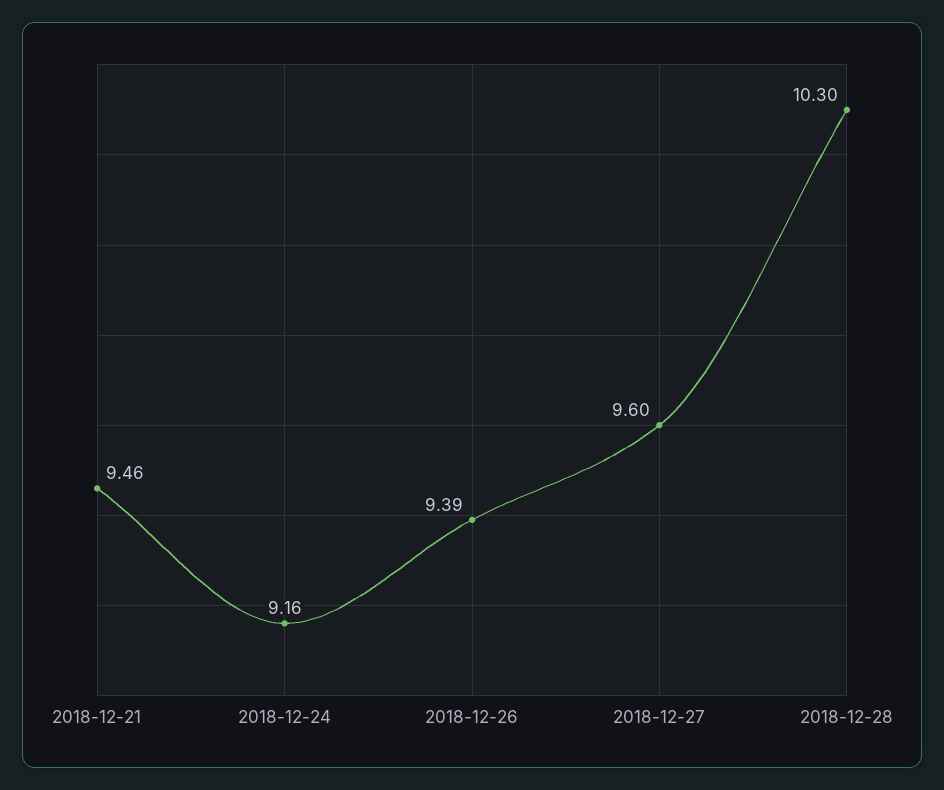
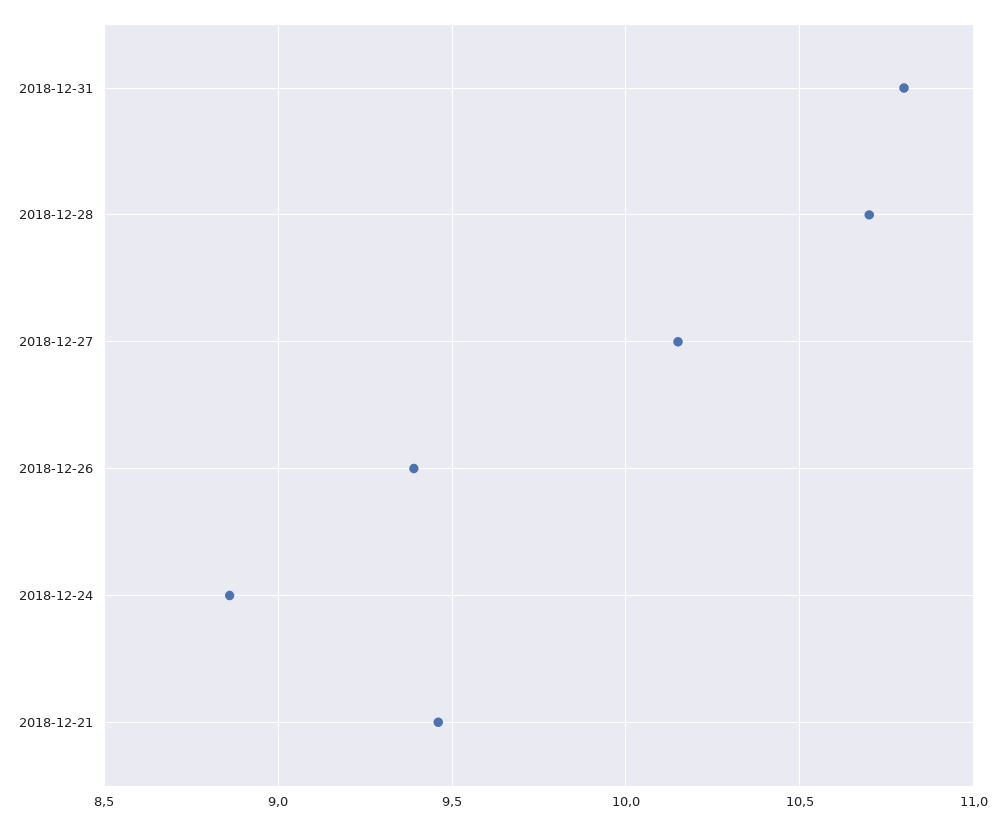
2018-12-24: 9.16 -> 8.85
2018-12-27: 9.6 -> 10.15
2018-12-28: 10.3 -> 10.7
2018-12-31: none -> 10.8

